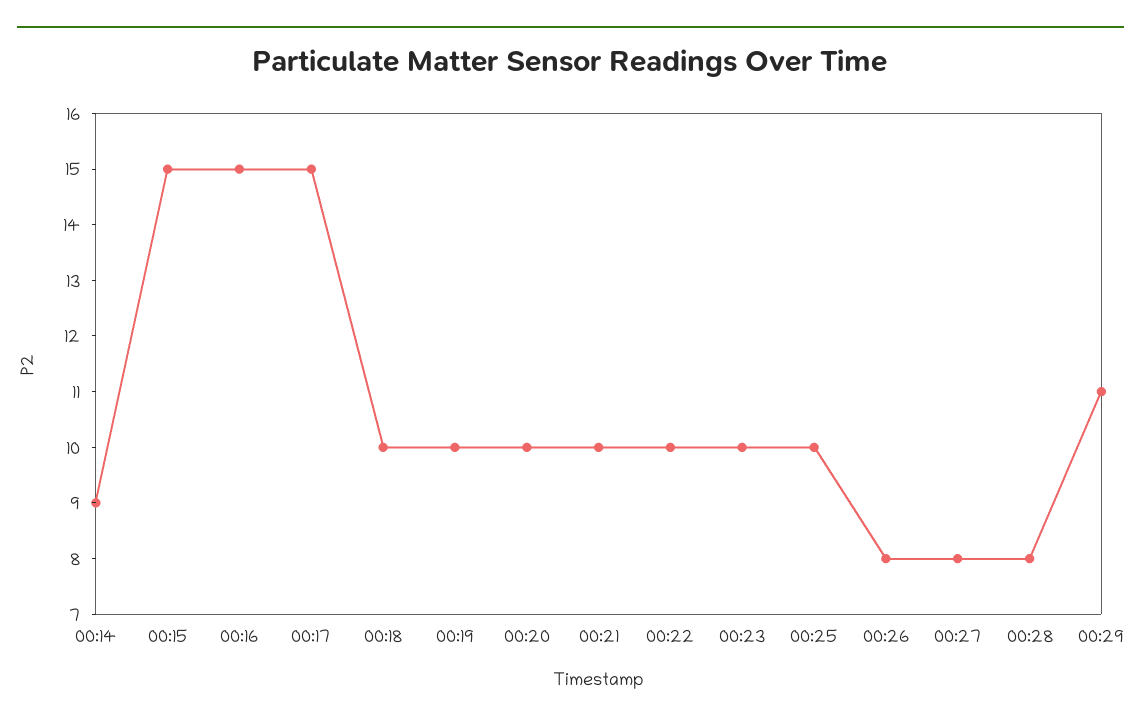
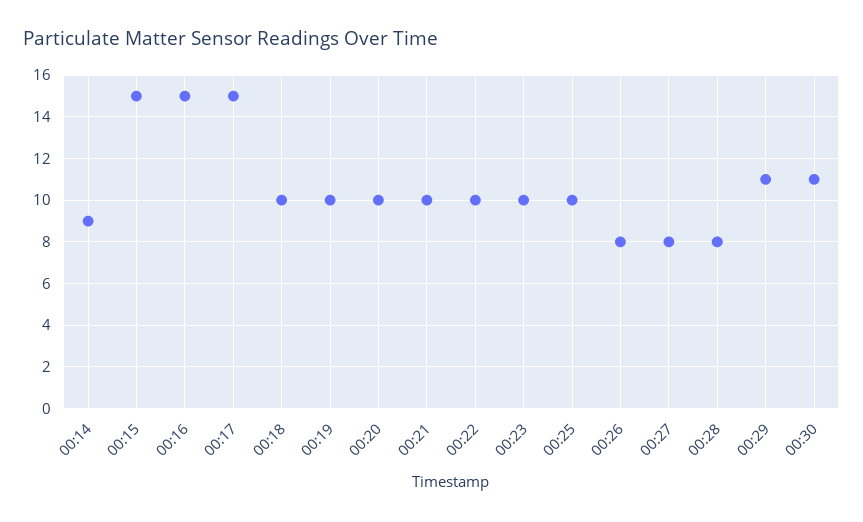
00:30: none -> 11

